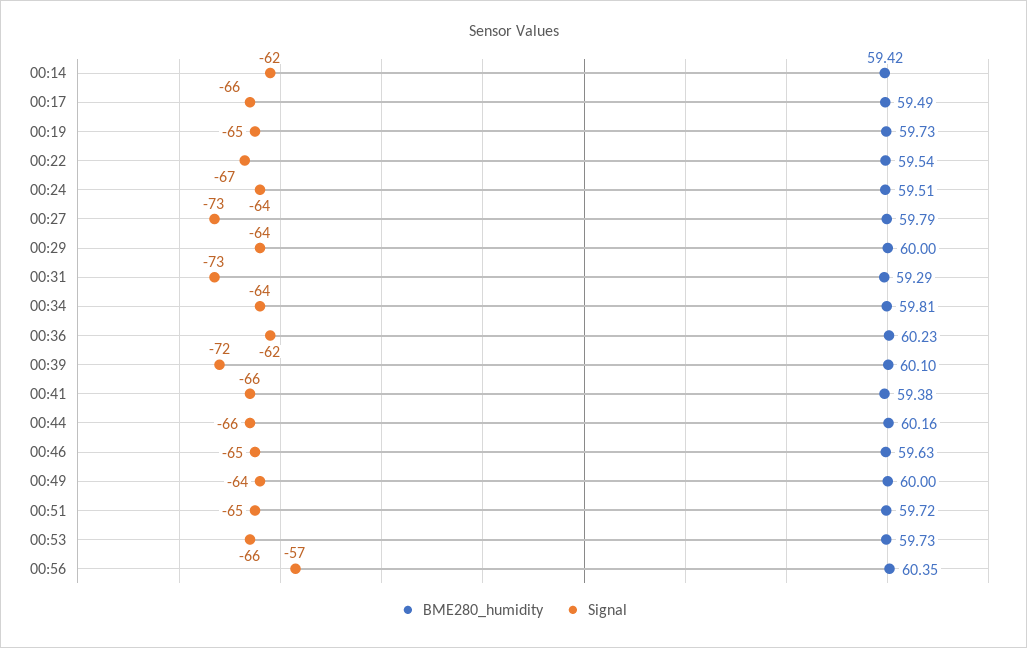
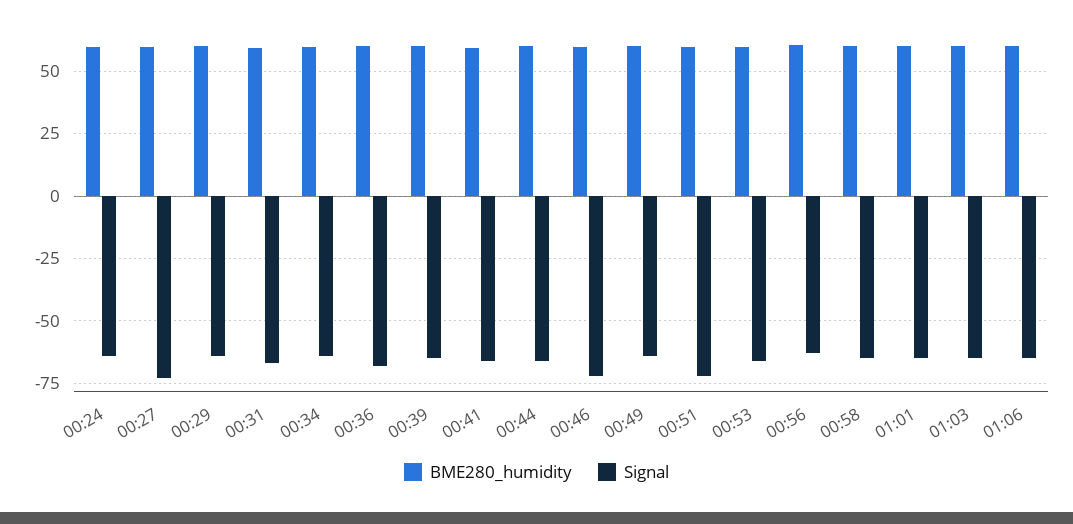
BME280_humidity, 00:14: 59.42 -> none
Signal, 00:14: -62 -> none
BME280_humidity, 00:17: 59.49 -> none
Signal, 00:17: -66 -> none
BME280_humidity, 00:19: 59.73 -> none
Signal, 00:19: -65 -> none
BME280_humidity, 00:22: 59.54 -> none
Signal, 00:22: -67 -> none
Signal, 00:31: -73 -> -67.5
Signal, 00:36: -62 -> -67.5
Signal, 00:39: -72 -> -65
Signal, 00:46: -65 -> -72.5
Signal, 00:51: -65 -> -72.5
Signal, 00:56: -57 -> -62.5
BME280_humidity, 00:58: none -> 60
Signal, 00:58: none -> -65
BME280_humidity, 01:01: none -> 60
Signal, 01:01: none -> -65
BME280_humidity, 01:03: none -> 60
Signal, 01:03: none -> -65
BME280_humidity, 01:06: none -> 60
Signal, 01:06: none -> -65

